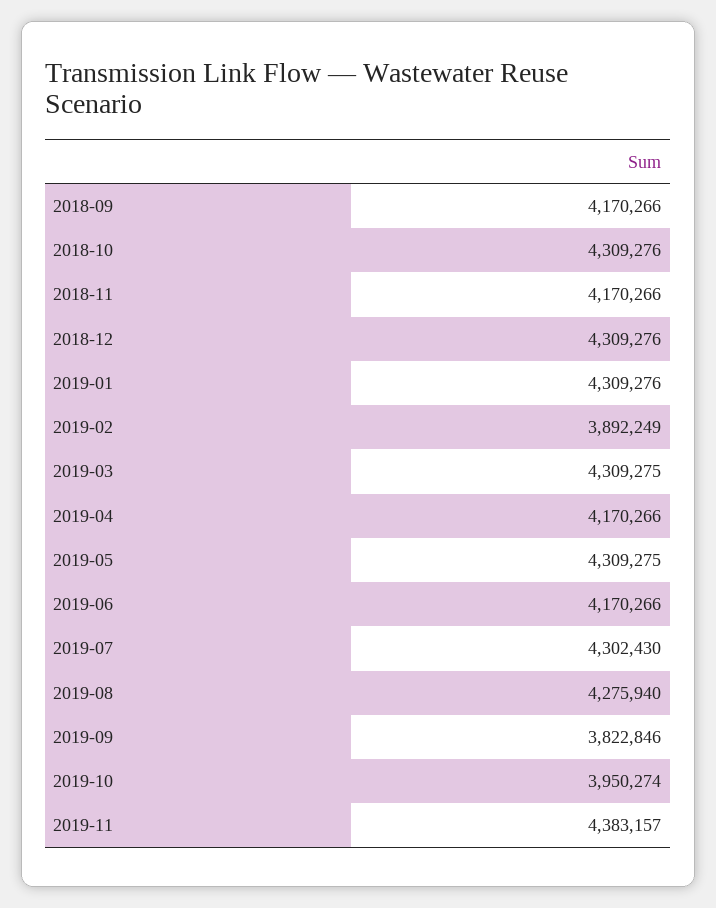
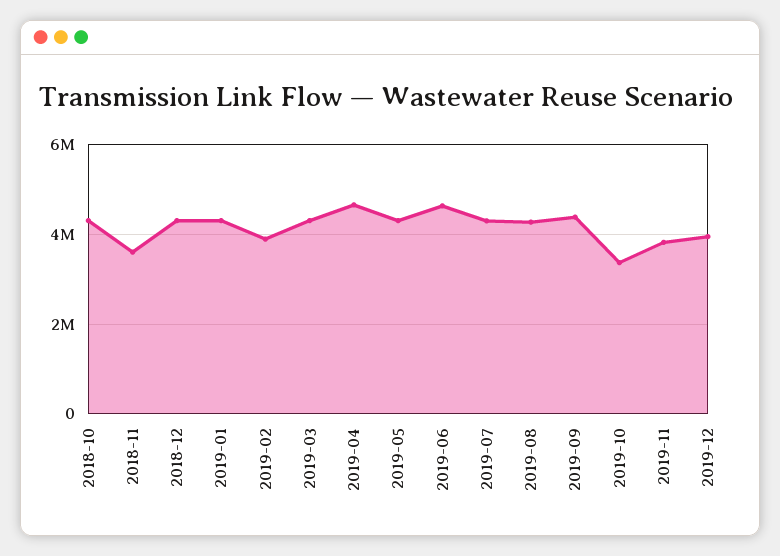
2018-09: 4170266 -> none
2018-11: 4170266 -> 3600000
2019-04: 4170266 -> 4600000
2019-06: 4170266 -> 4600000
2019-09: 3822846 -> 4400000
2019-10: 3950274 -> 3400000
2019-11: 4383157 -> 3800000
2019-12: none -> 4000000

